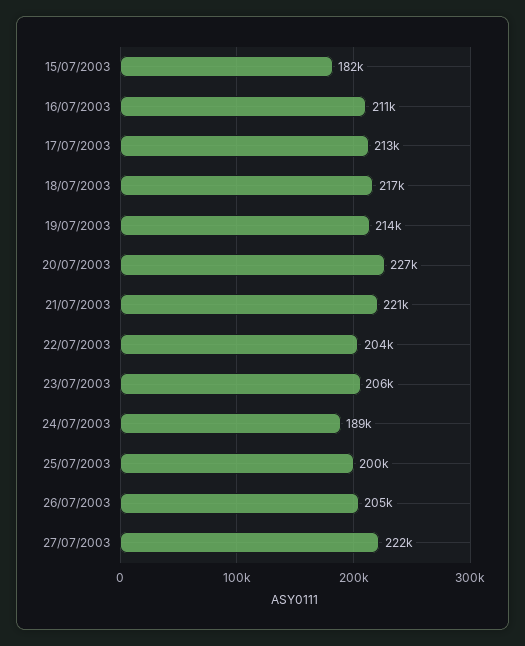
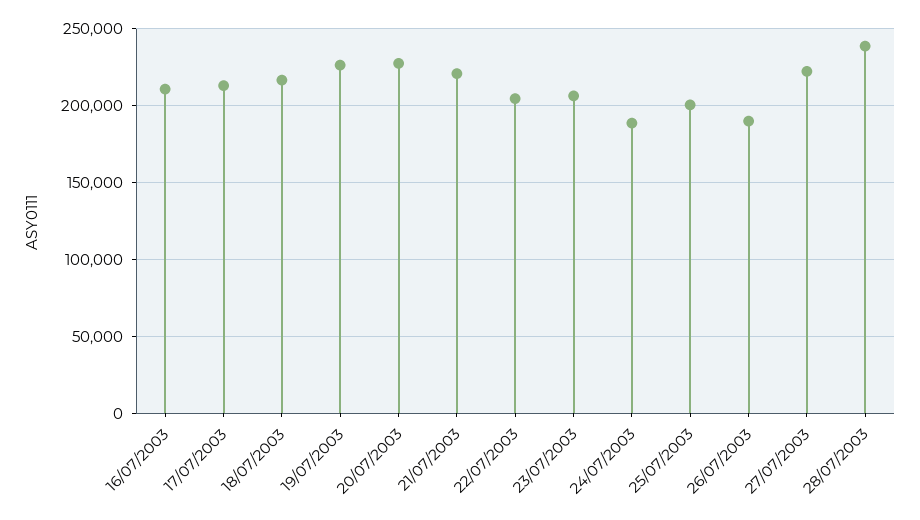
15/07/2003: 182000 -> none
19/07/2003: 214000 -> 225000
26/07/2003: 205000 -> 190000
28/07/2003: none -> 240000

